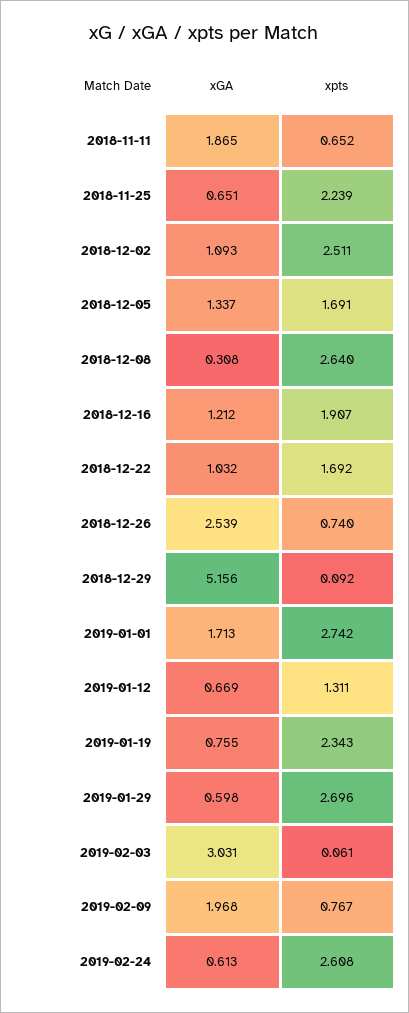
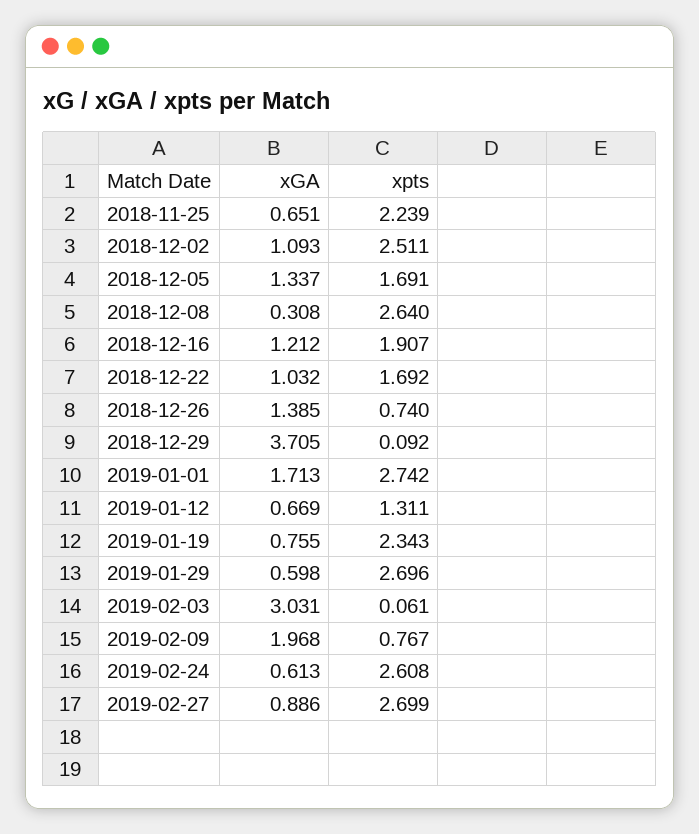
xGA, 2018-11-11: 1.865 -> none
xpts, 2018-11-11: 0.652 -> none
xGA, 2018-12-26: 2.539 -> 1.385
xGA, 2018-12-29: 5.156 -> 3.705
xGA, 2019-02-27: none -> 0.886
xpts, 2019-02-27: none -> 2.699

